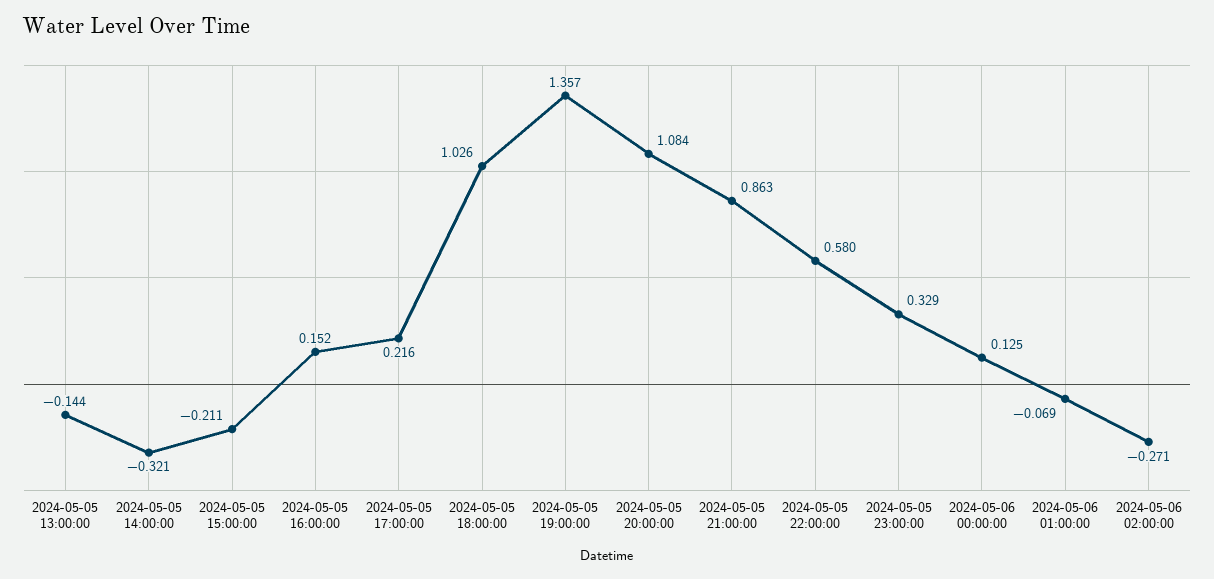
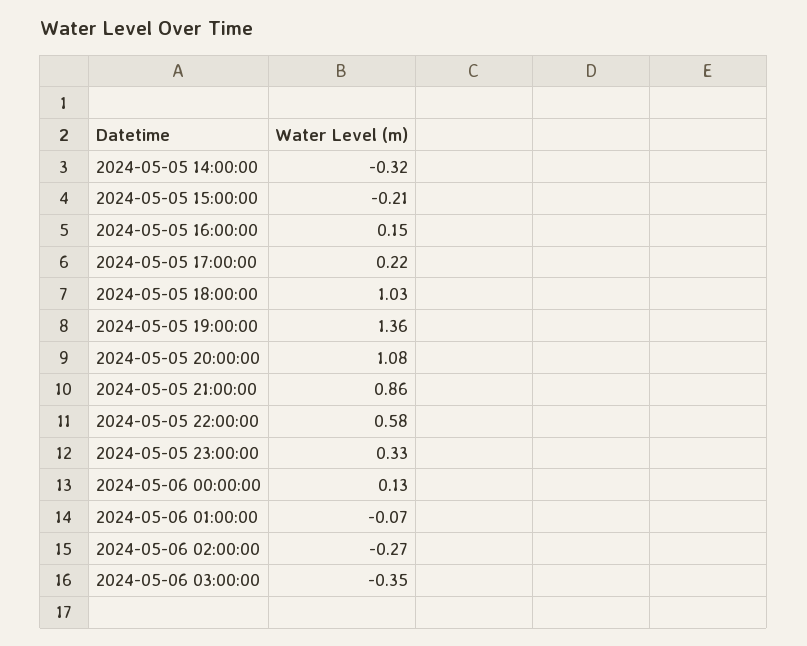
2024-05-05 13:00:00: -0.144 -> none
2024-05-06 03:00:00: none -> -0.35

